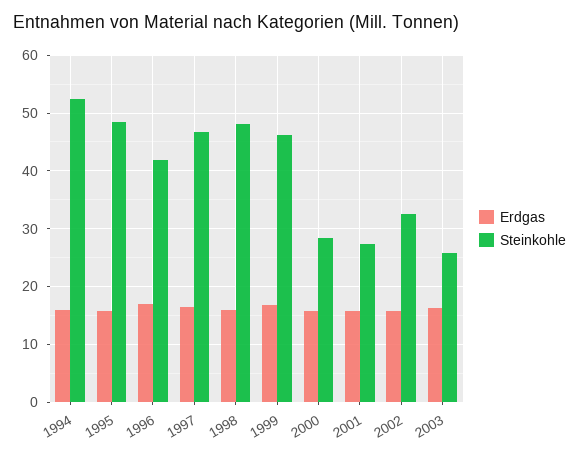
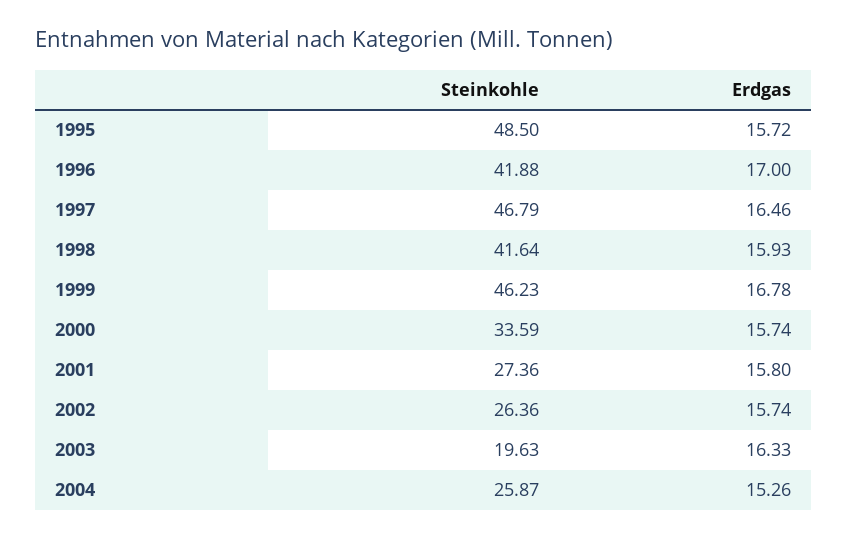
Erdgas, 1994: 16 -> none
Steinkohle, 1994: 52 -> none
Steinkohle, 1998: 48 -> 41.64
Steinkohle, 2000: 28 -> 33.59
Steinkohle, 2002: 32 -> 26.36
Steinkohle, 2003: 26 -> 19.63
Steinkohle, 2004: none -> 25.87
Erdgas, 2004: none -> 15.26

